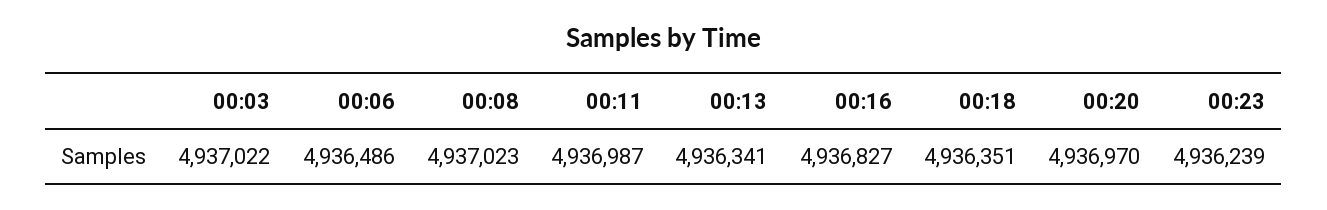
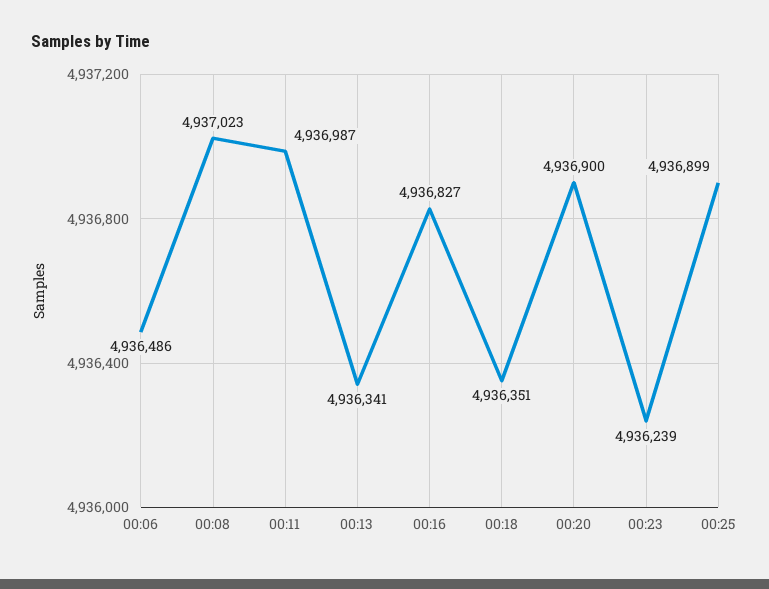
00:03: 4937022 -> none
00:20: 4936970 -> 4936900
00:25: none -> 4936899

